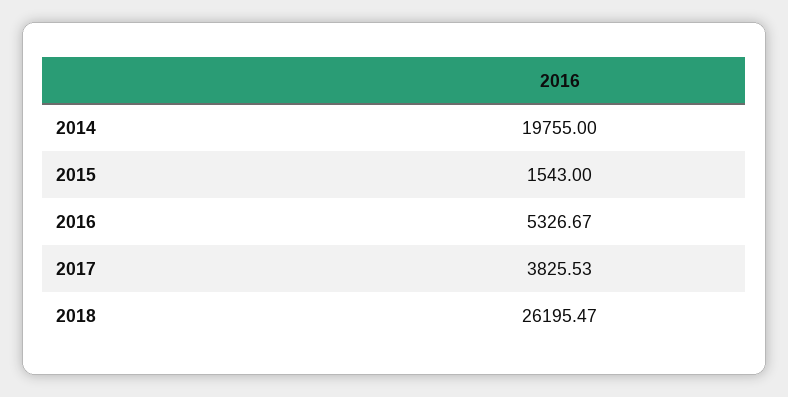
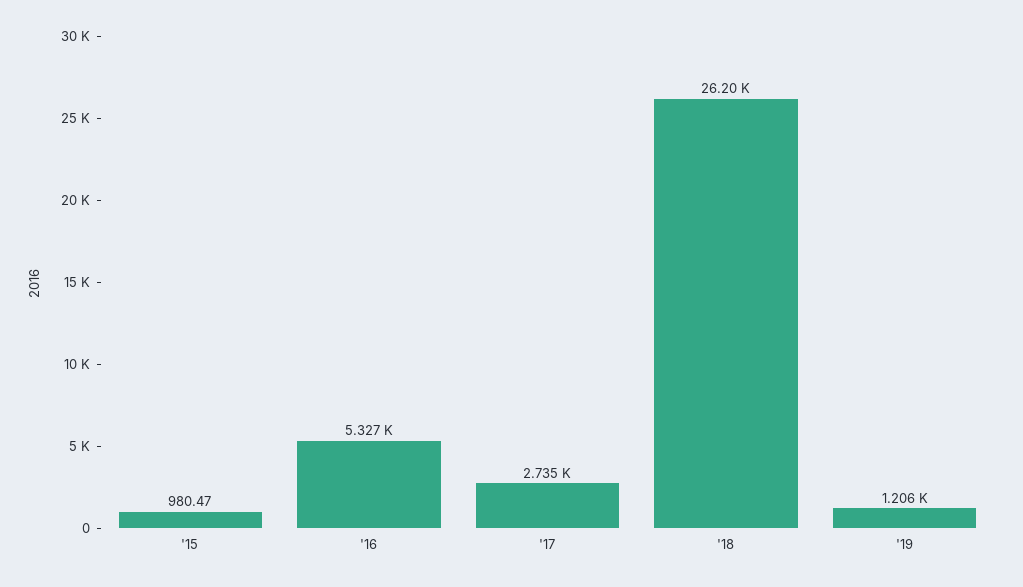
2014: 19755 -> none
2015: 1543 -> 980.47
2017: 3825.53 -> 2735
'19: none -> 1206

